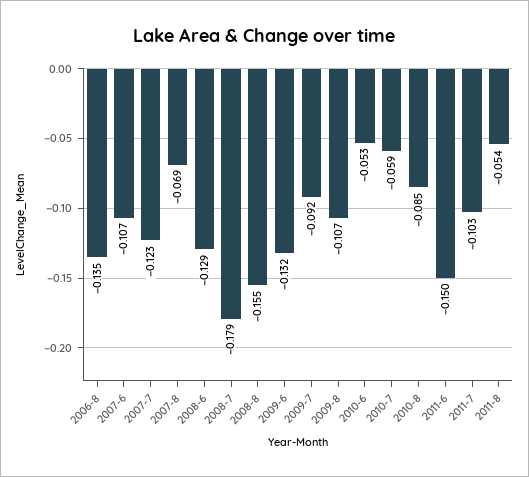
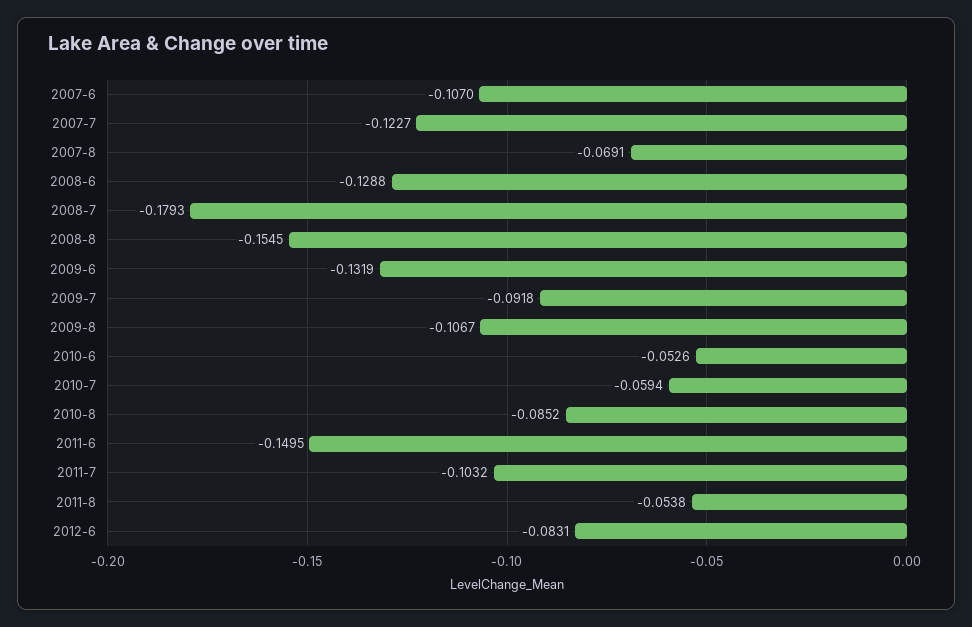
2006-8: -0.135 -> none
2012-6: none -> -0.0831

